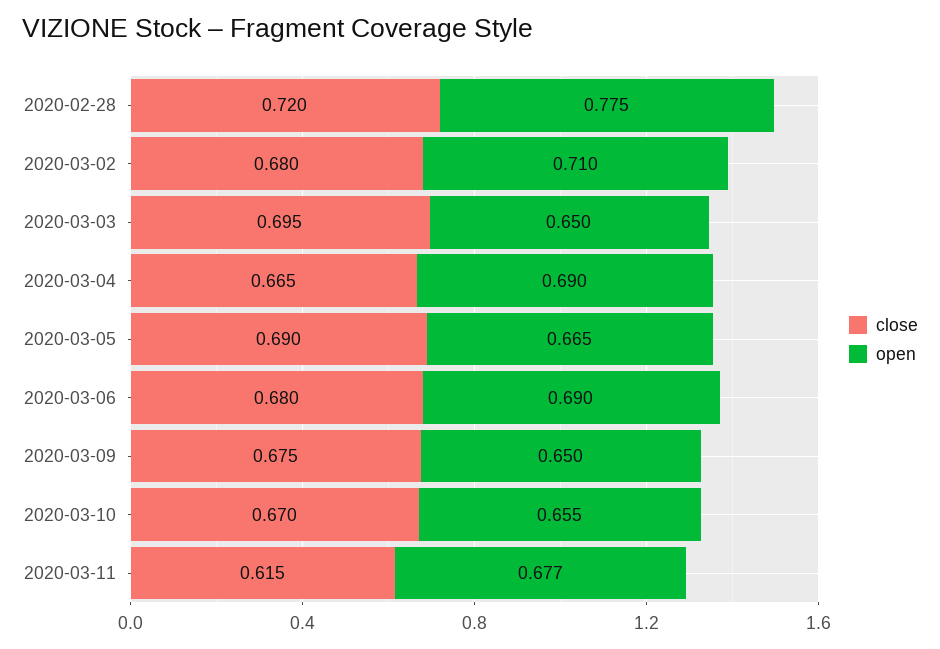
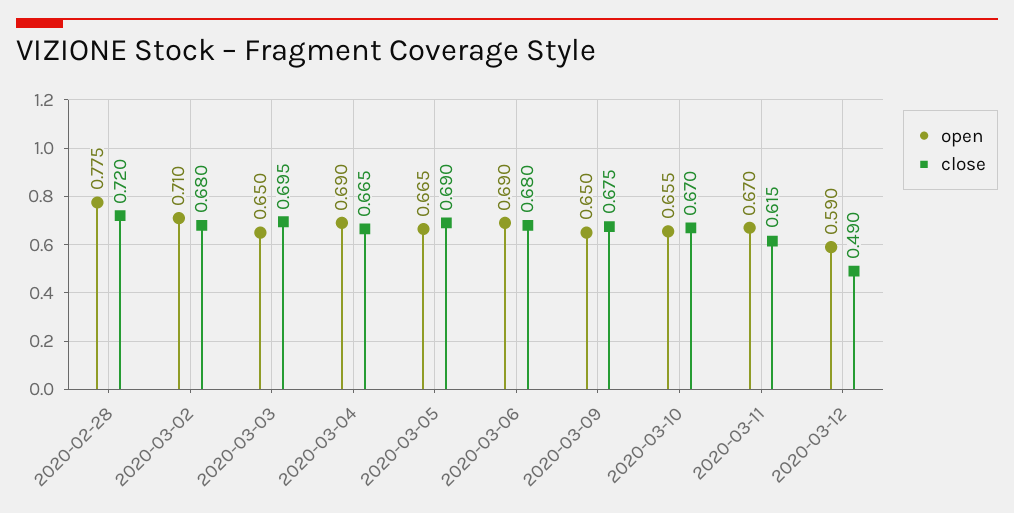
open, 2020-03-11: 0.677 -> 0.67
open, 2020-03-12: none -> 0.59
close, 2020-03-12: none -> 0.49

